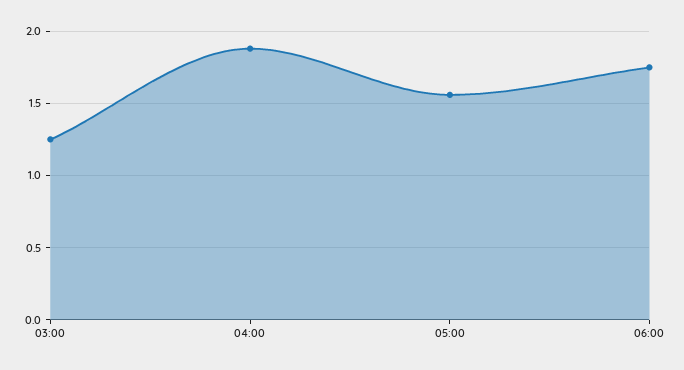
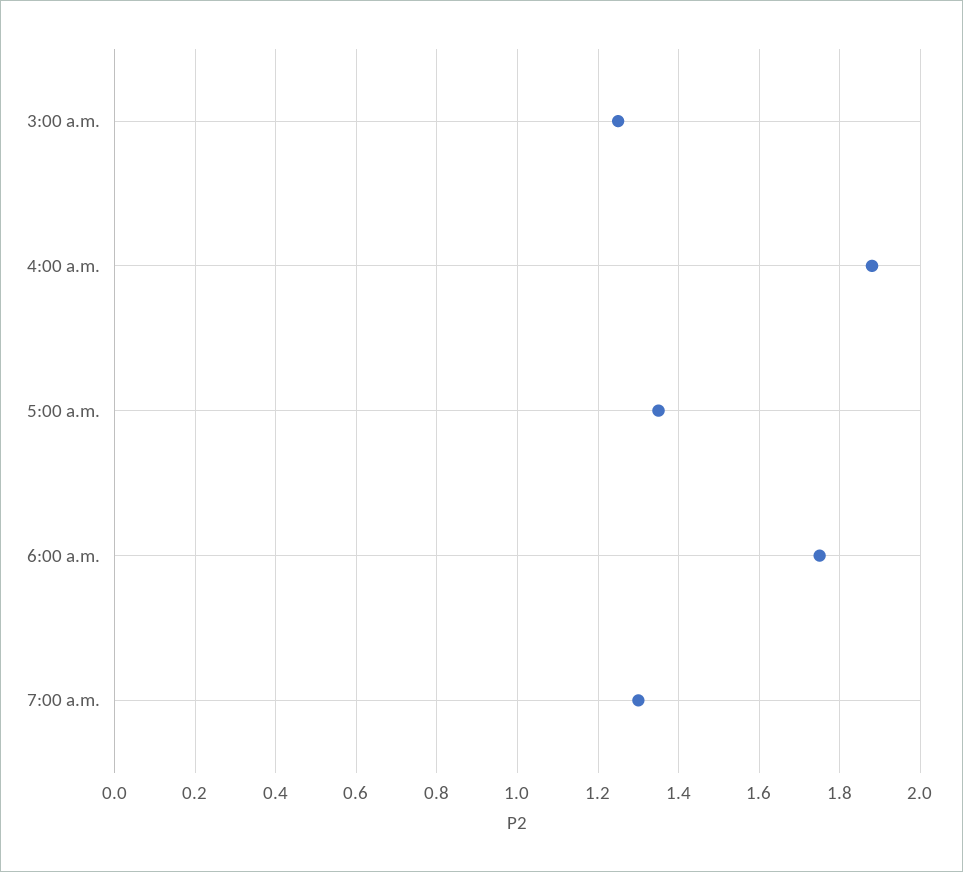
05:00: 1.55 -> 1.35
7:00 a.m.: none -> 1.3

